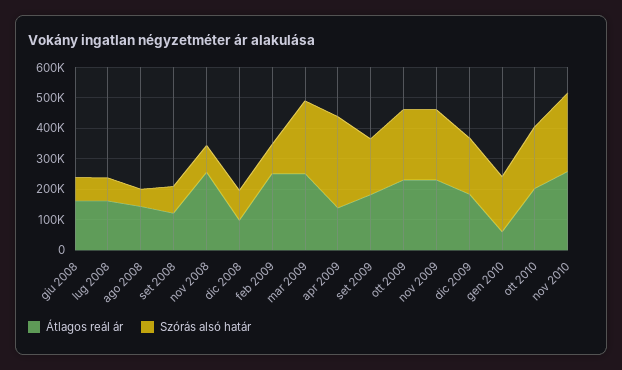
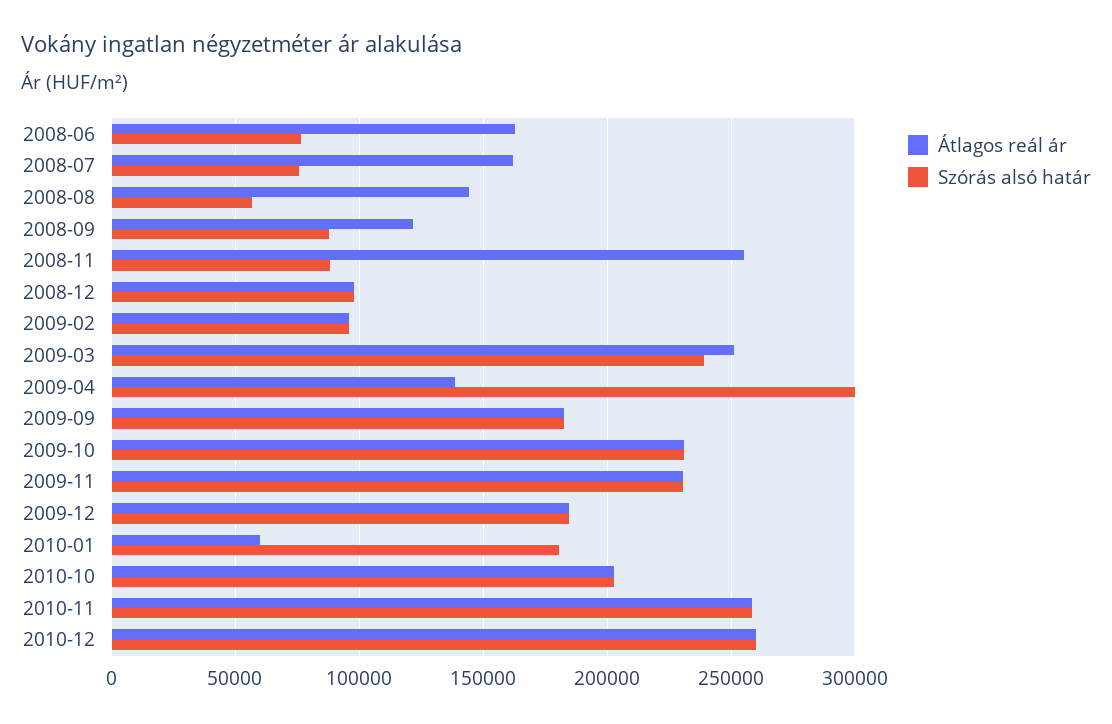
Átlagos reál ár, feb 2009: 250000 -> 95000
Átlagos reál ár, 2010-12: none -> 260000
Szórás alsó határ, 2010-12: none -> 260000

